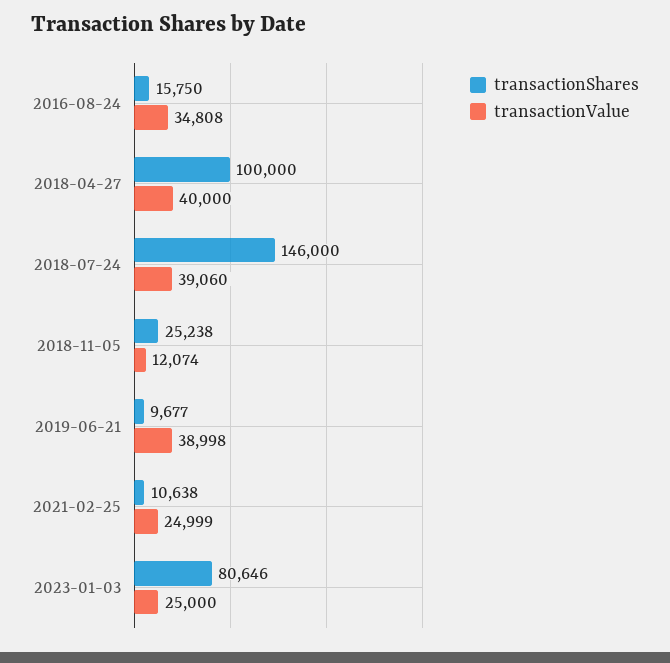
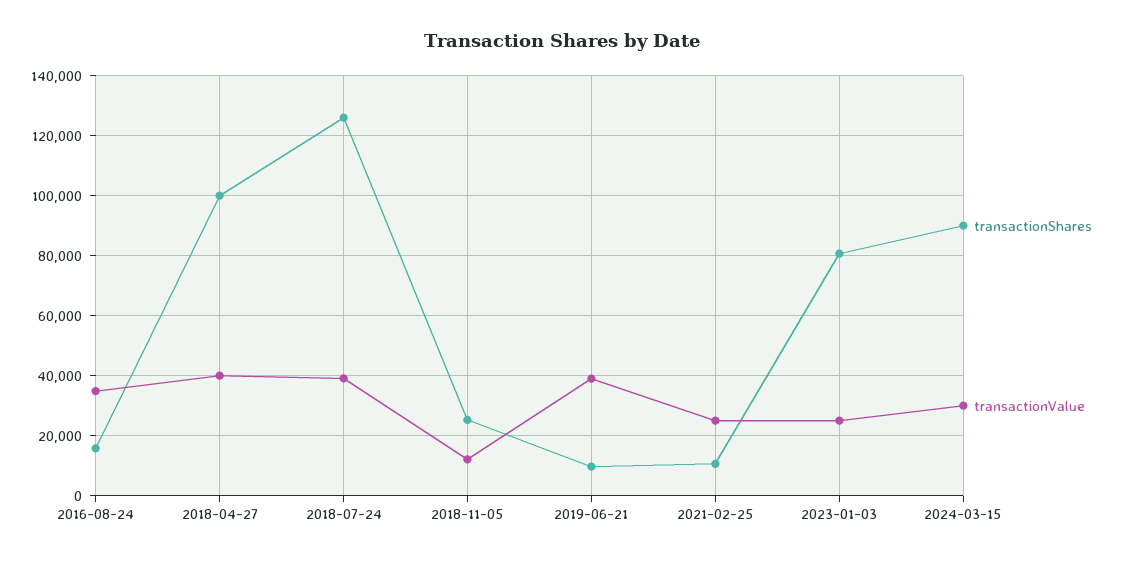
transactionShares, 2018-07-24: 146000 -> 126000
transactionShares, 2024-03-15: none -> 90000
transactionValue, 2024-03-15: none -> 30000

